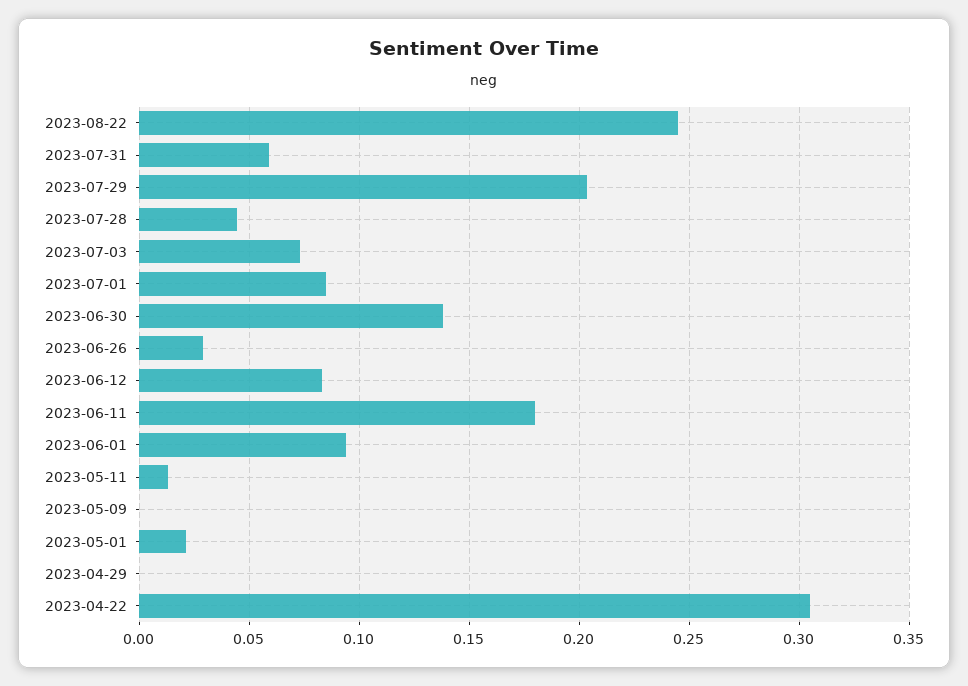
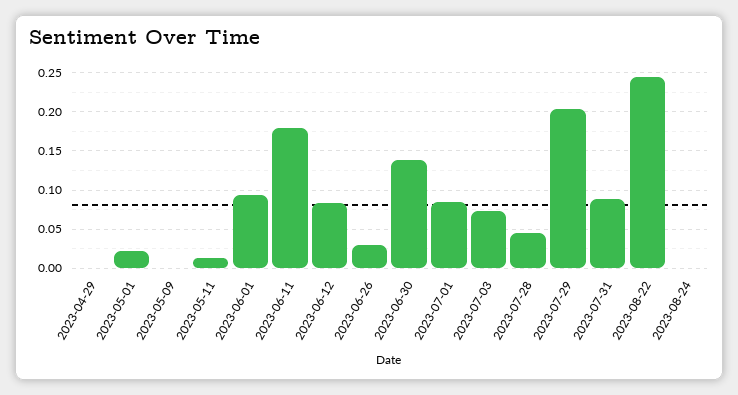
2023-07-31: 0.06 -> 0.09
2023-04-22: 0.305 -> none
2023-08-24: none -> 0

